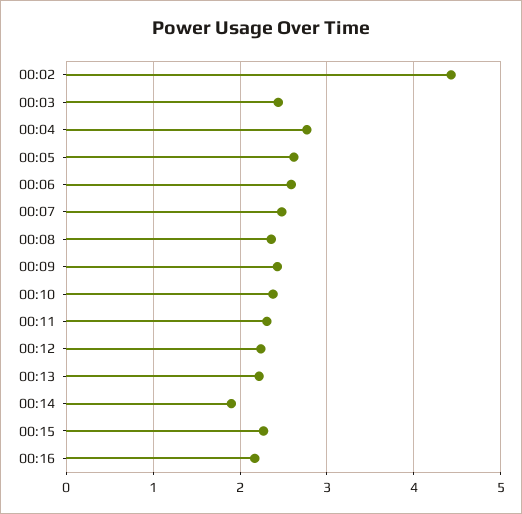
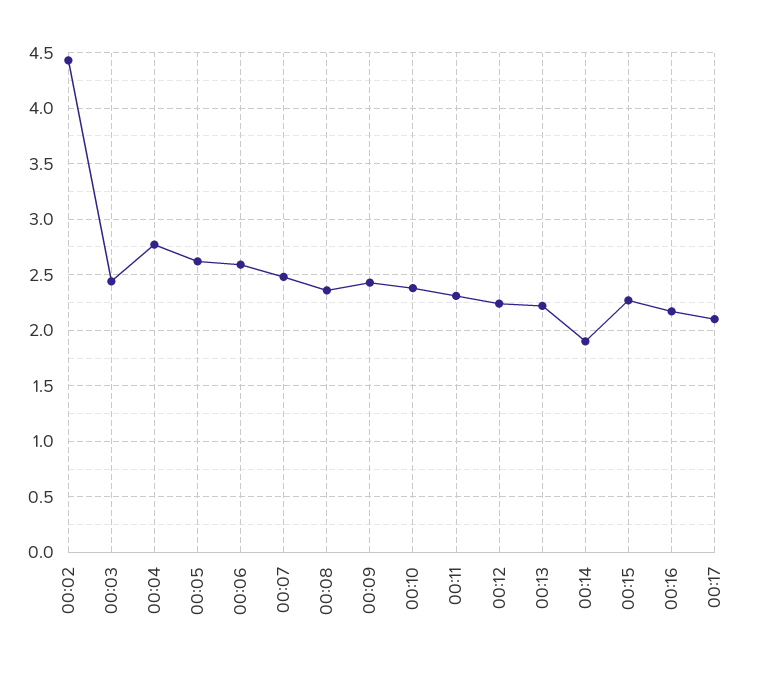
00:17: none -> 2.1

